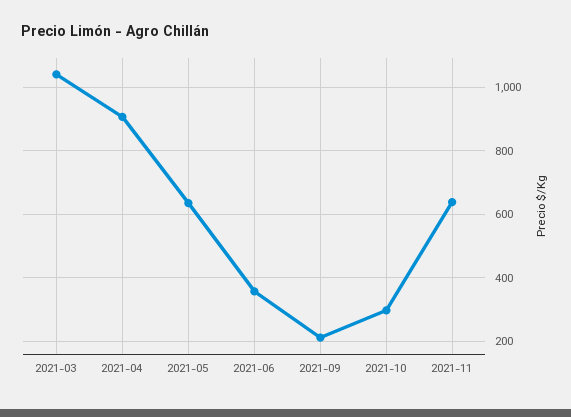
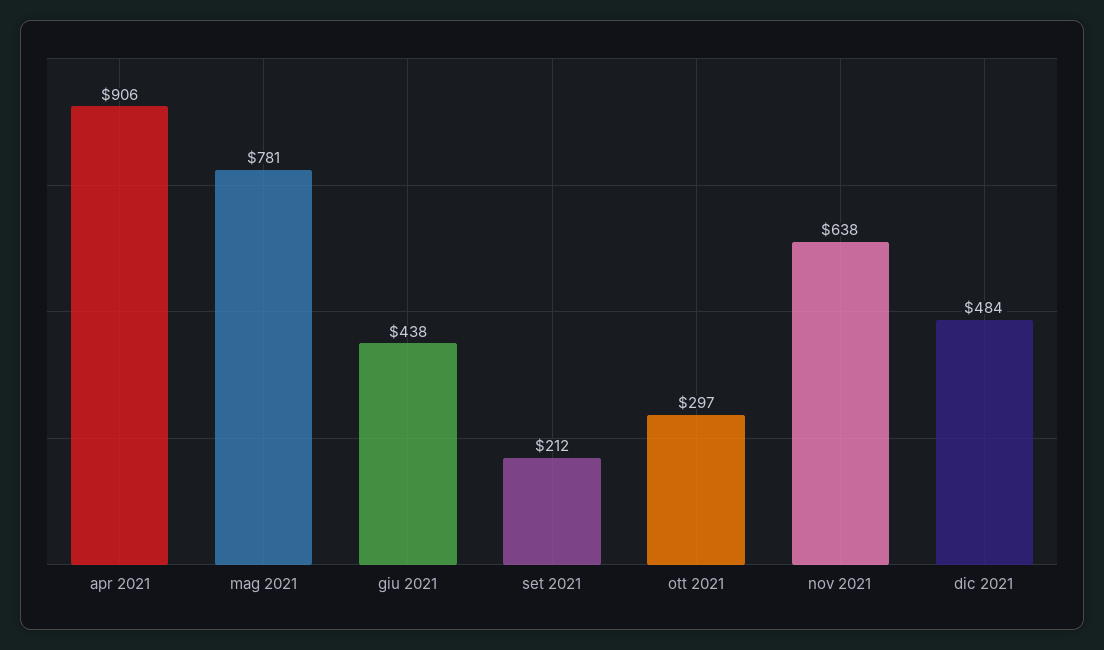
2021-03: 1040 -> none
2021-05: 640 -> 781
2021-06: 360 -> 438
dic 2021: none -> 484

